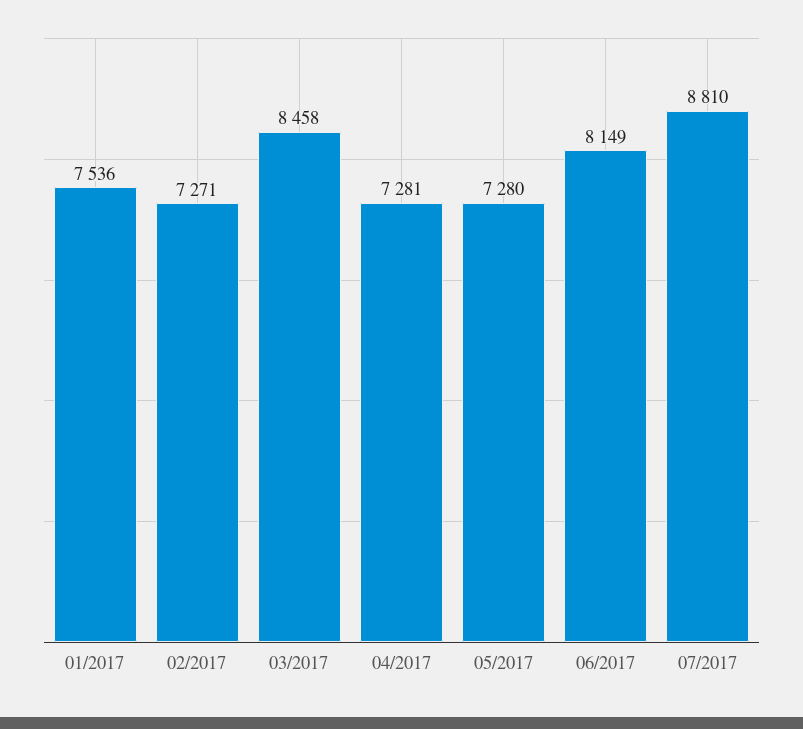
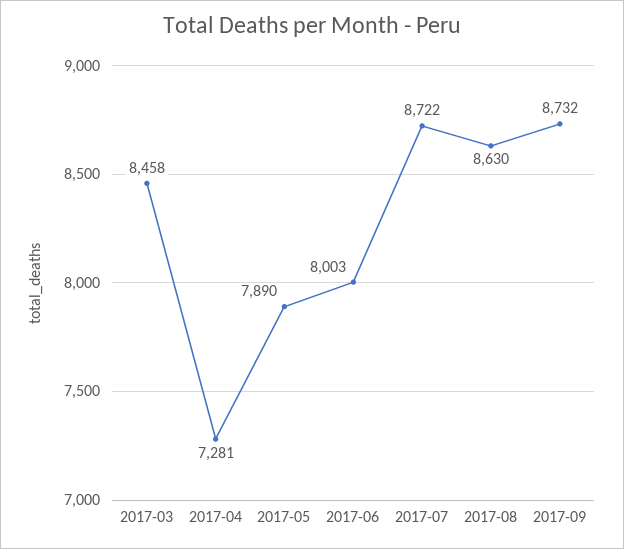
01/2017: 7536 -> none
02/2017: 7271 -> none
05/2017: 7280 -> 7890
06/2017: 8149 -> 8003
07/2017: 8810 -> 8722
2017-08: none -> 8630
2017-09: none -> 8732

